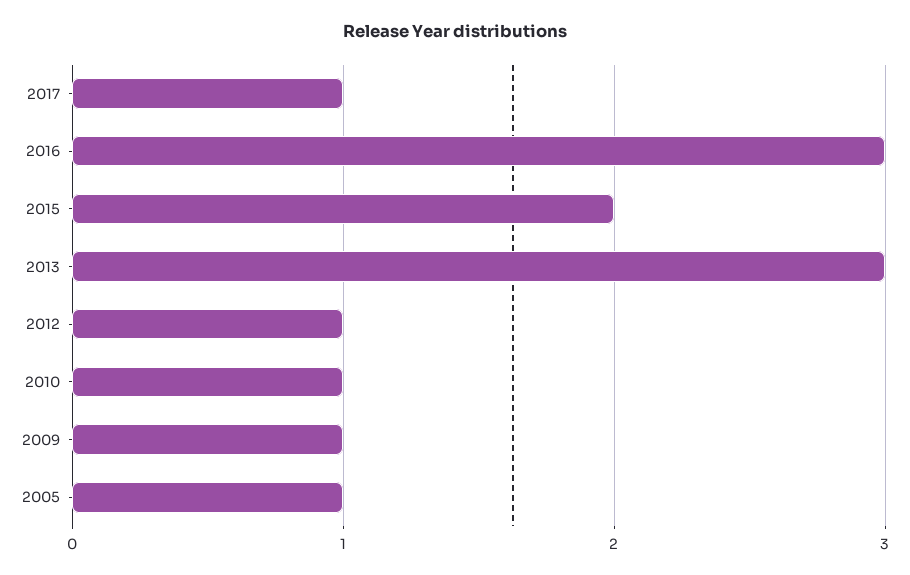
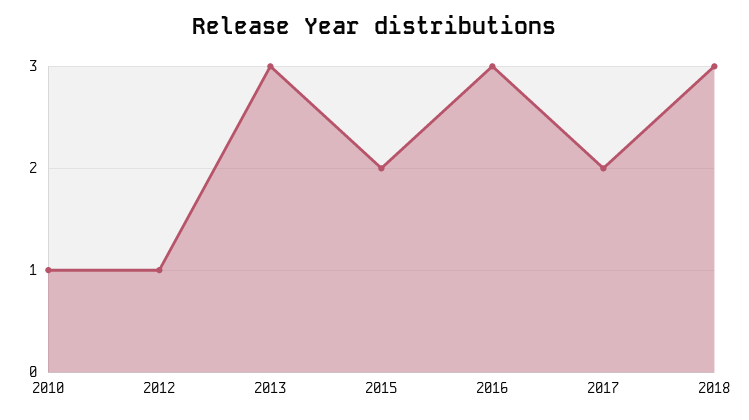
2017: 1 -> 2
2009: 1 -> none
2005: 1 -> none
2018: none -> 3

